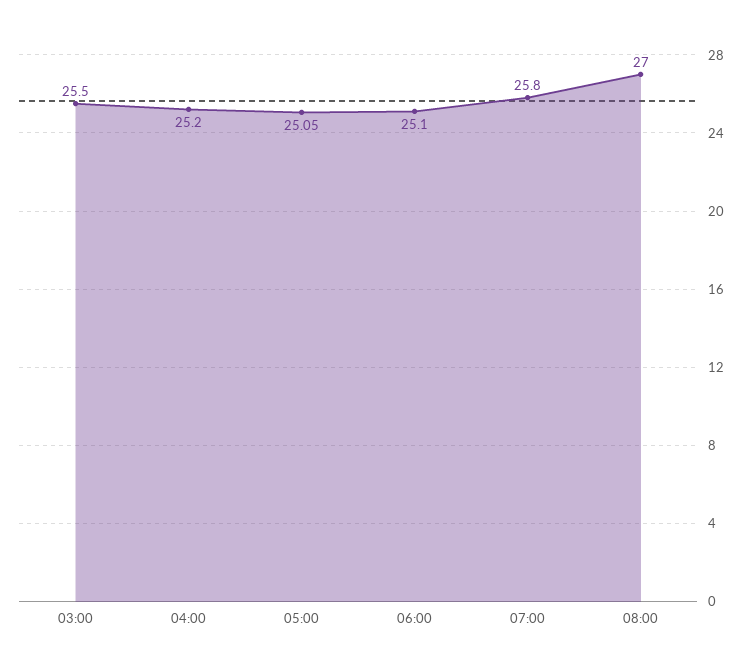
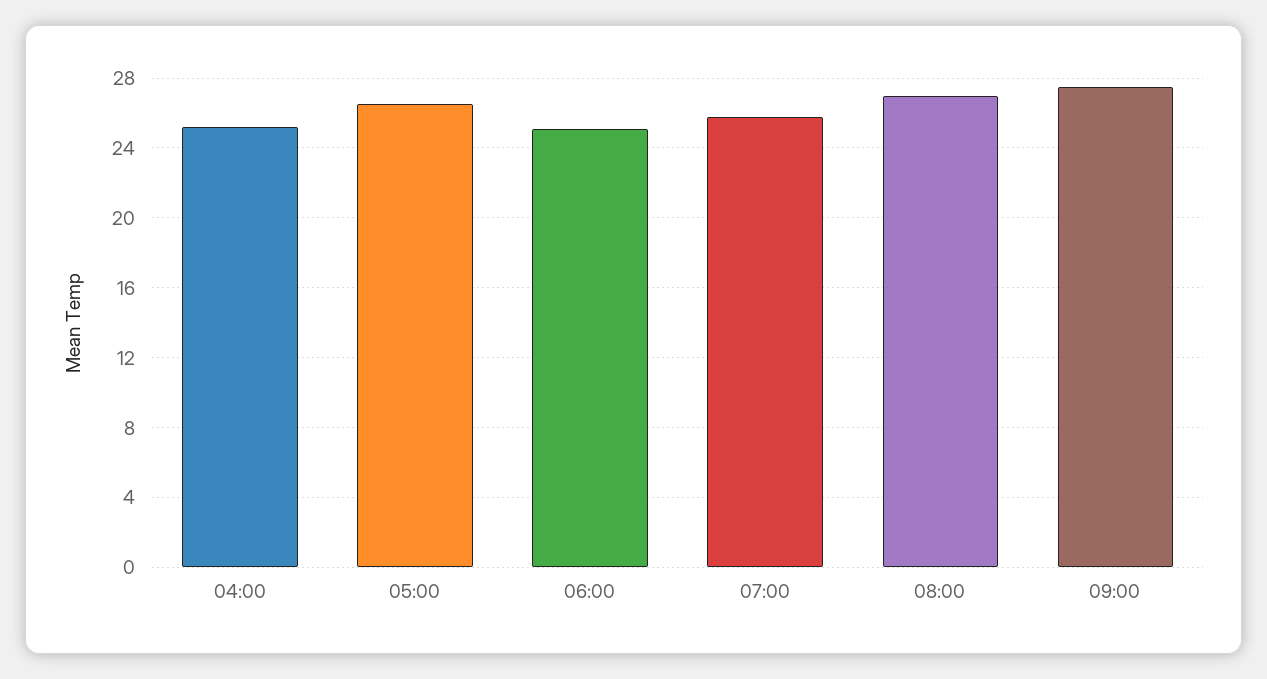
03:00: 25.5 -> none
05:00: 25.05 -> 26.5
09:00: none -> 27.5

